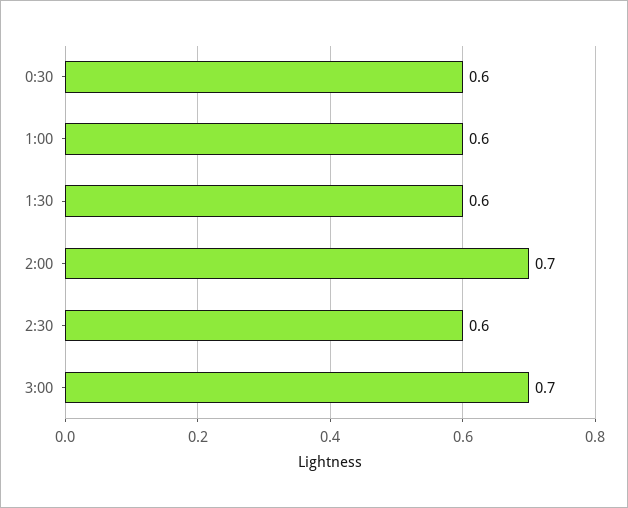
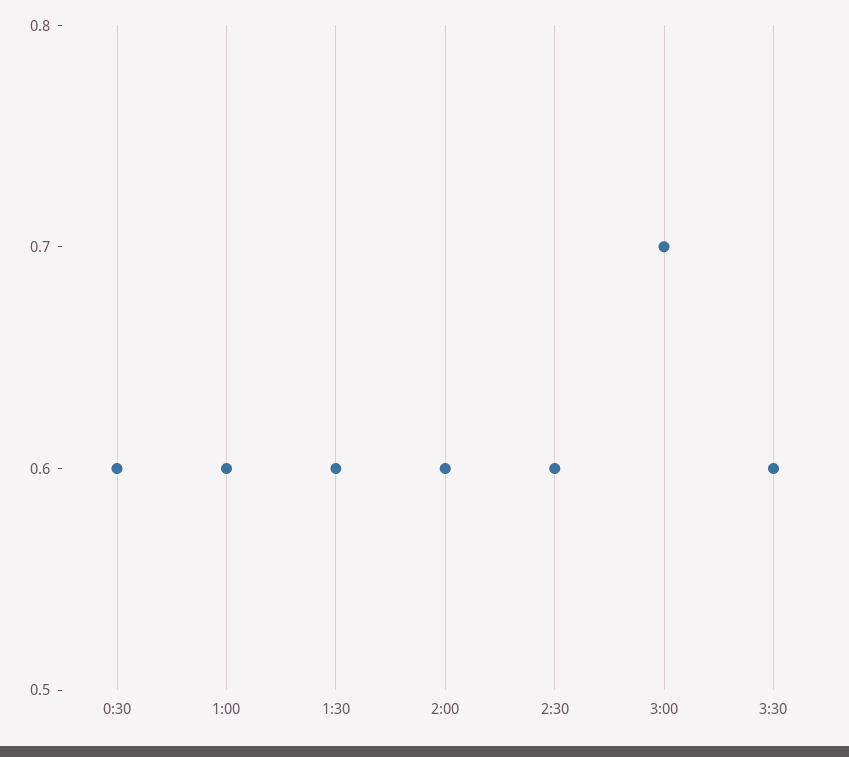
2:00: 0.7 -> 0.6
3:30: none -> 0.6

